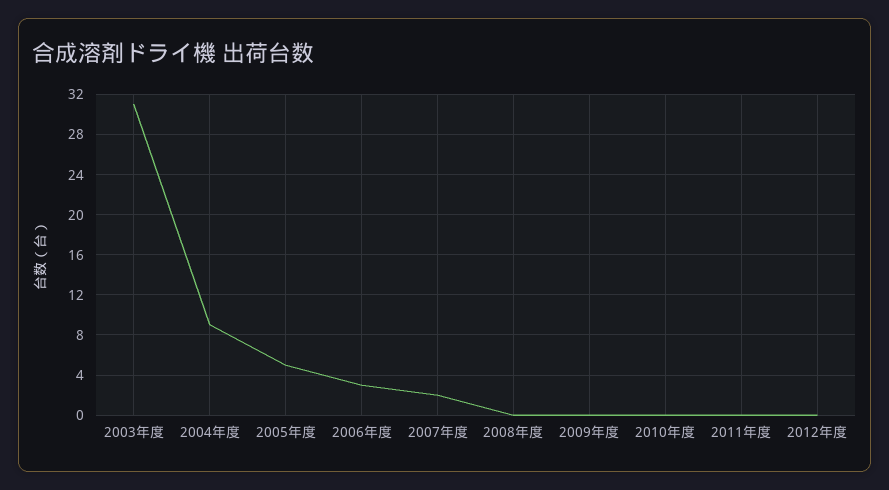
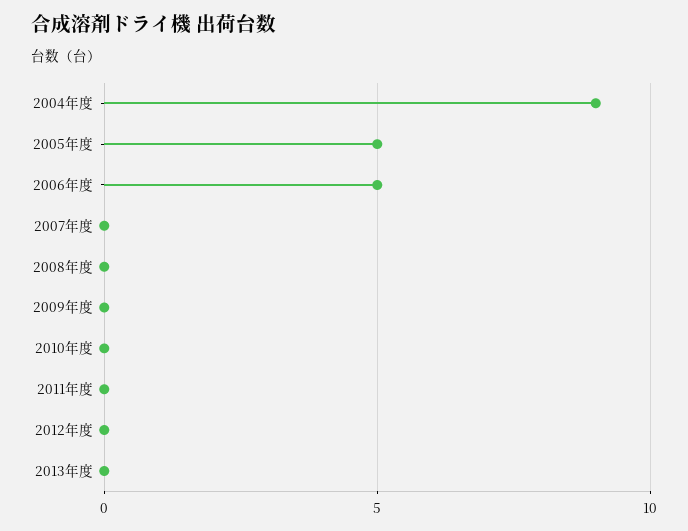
2003年度: 31 -> none
2006年度: 3 -> 5
2007年度: 2 -> 0
2013年度: none -> 0

